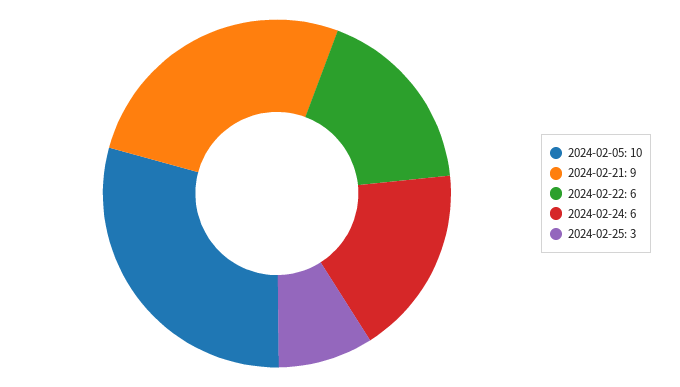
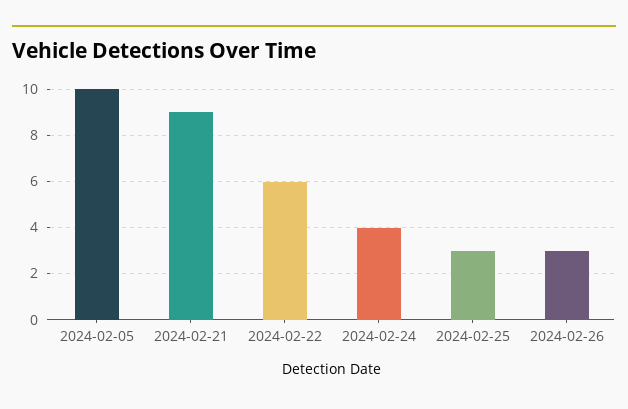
2024-02-24: 6 -> 4
2024-02-26: none -> 3

